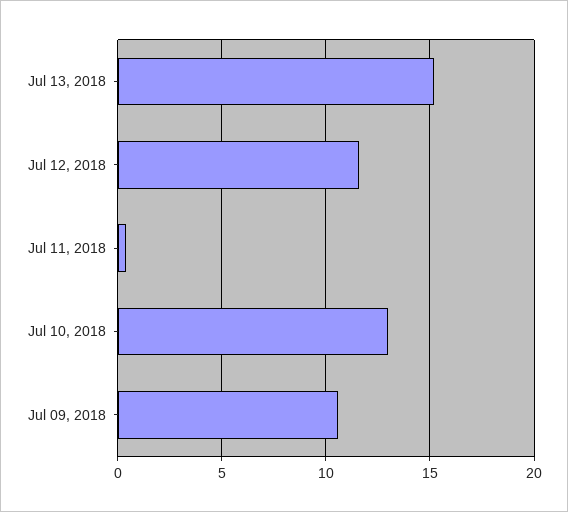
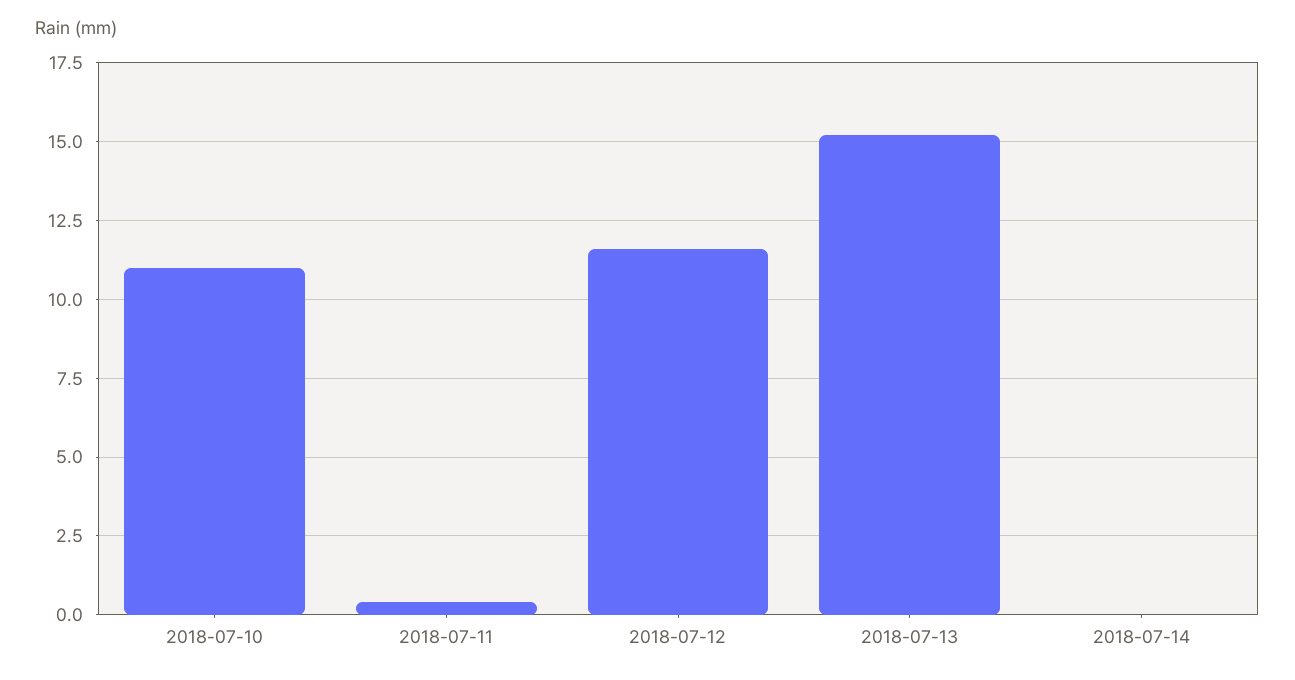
Jul 10, 2018: 13 -> 11
Jul 09, 2018: 10.5 -> none
2018-07-14: none -> 0

